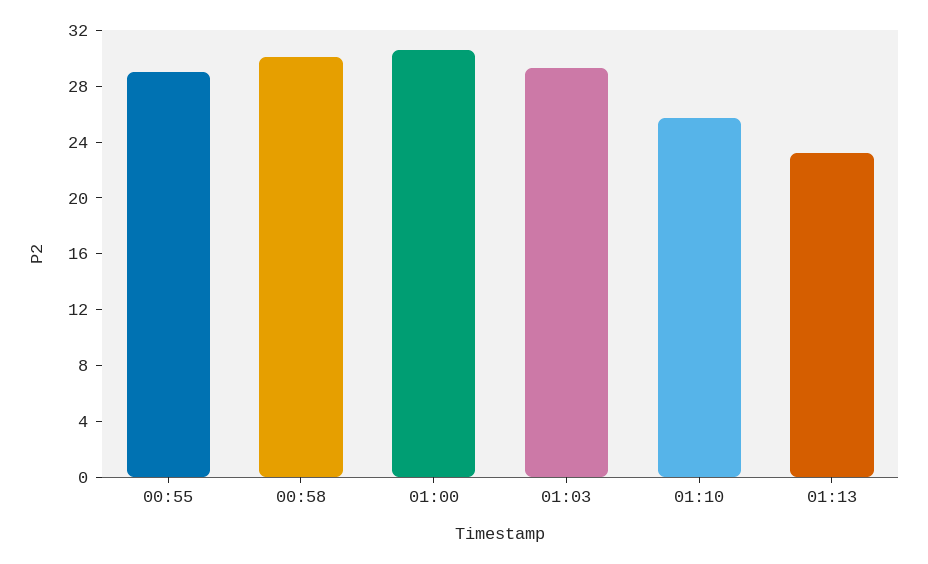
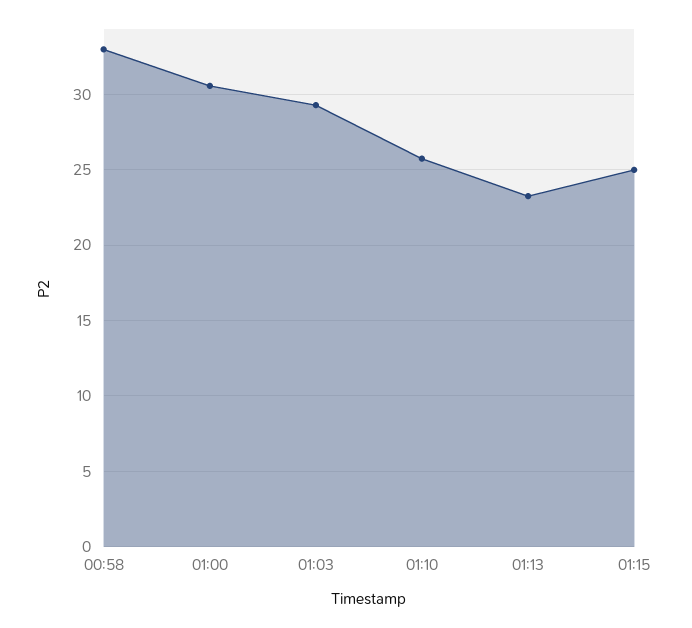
00:55: 29 -> none
00:58: 30 -> 33
01:15: none -> 25

